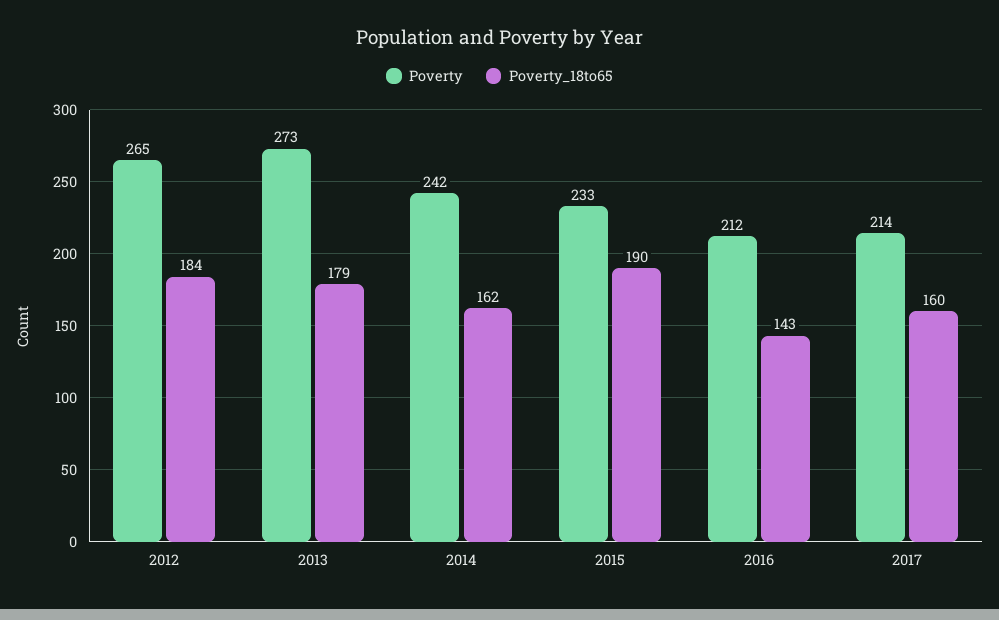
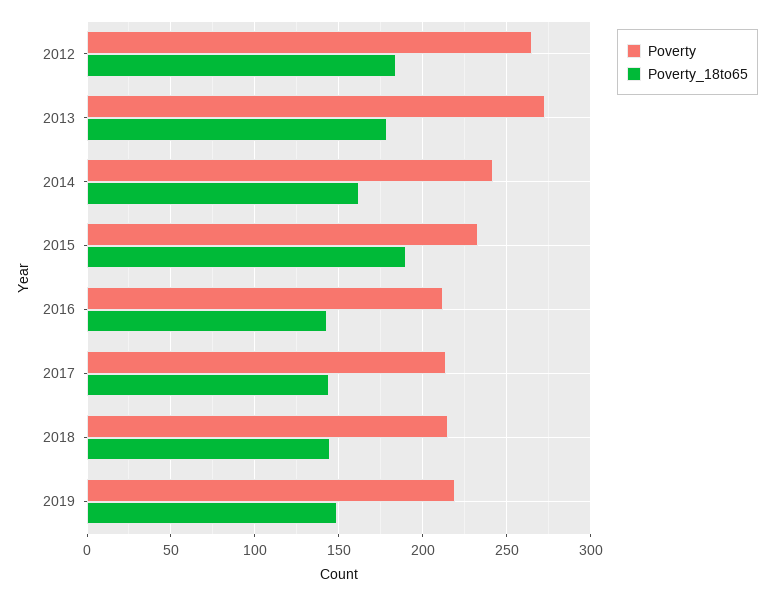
Poverty_18to65, 2017: 160 -> 145
Poverty, 2018: none -> 215
Poverty_18to65, 2018: none -> 145
Poverty, 2019: none -> 220
Poverty_18to65, 2019: none -> 150

